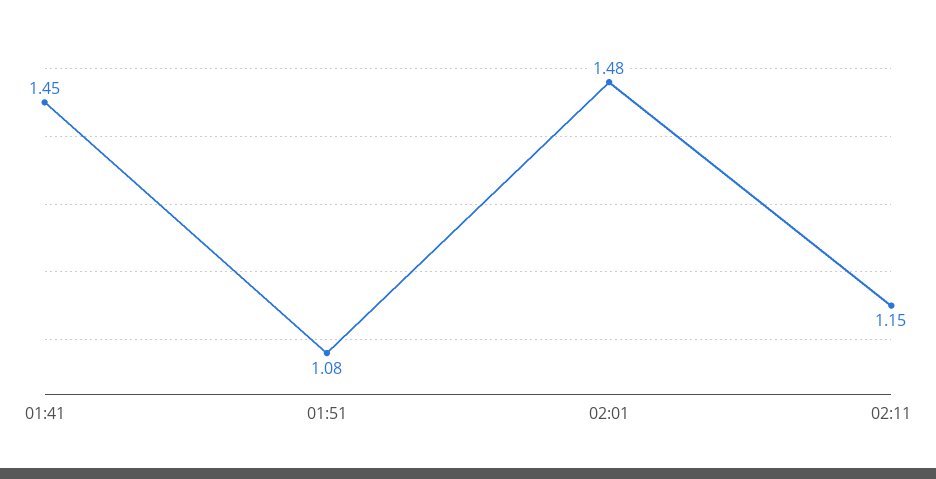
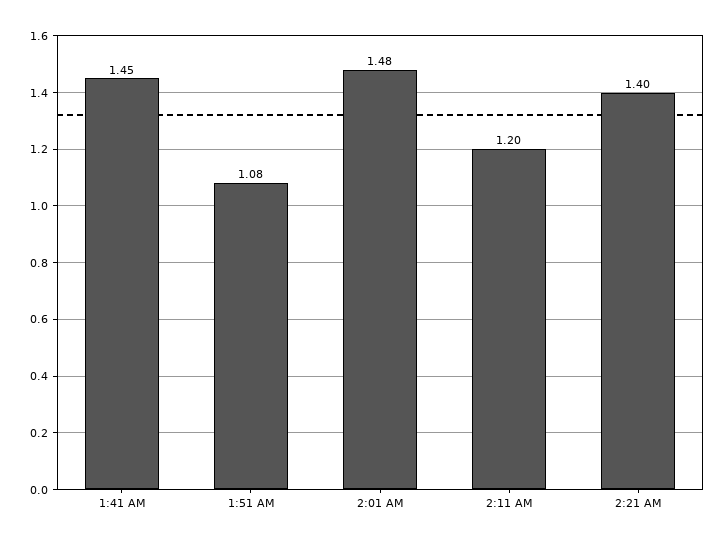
02:11: 1.15 -> 1.2
2:21 AM: none -> 1.4

